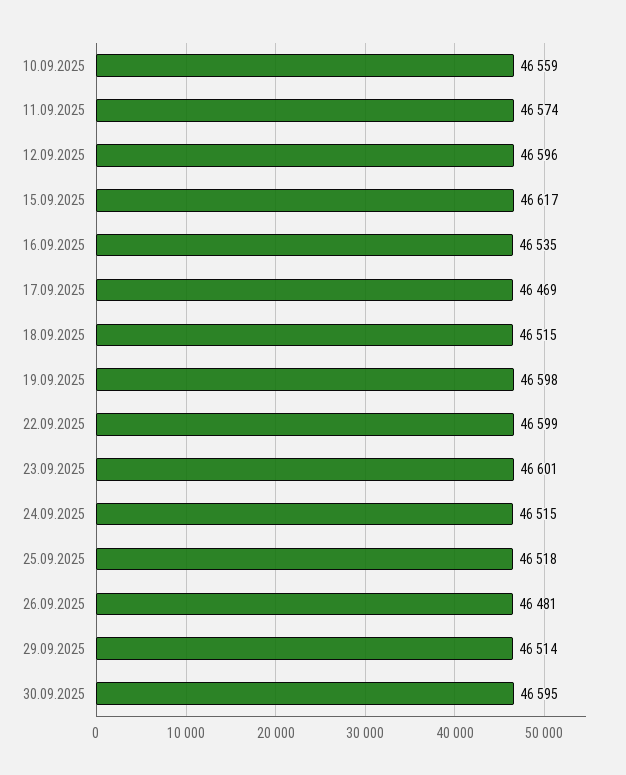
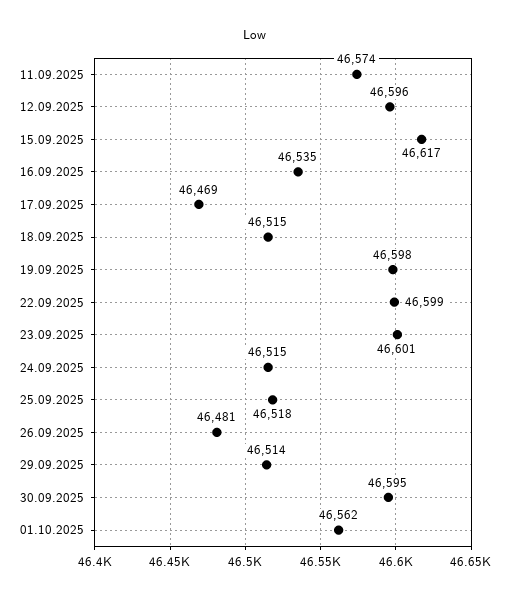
10.09.2025: 46559 -> none
01.10.2025: none -> 46562

